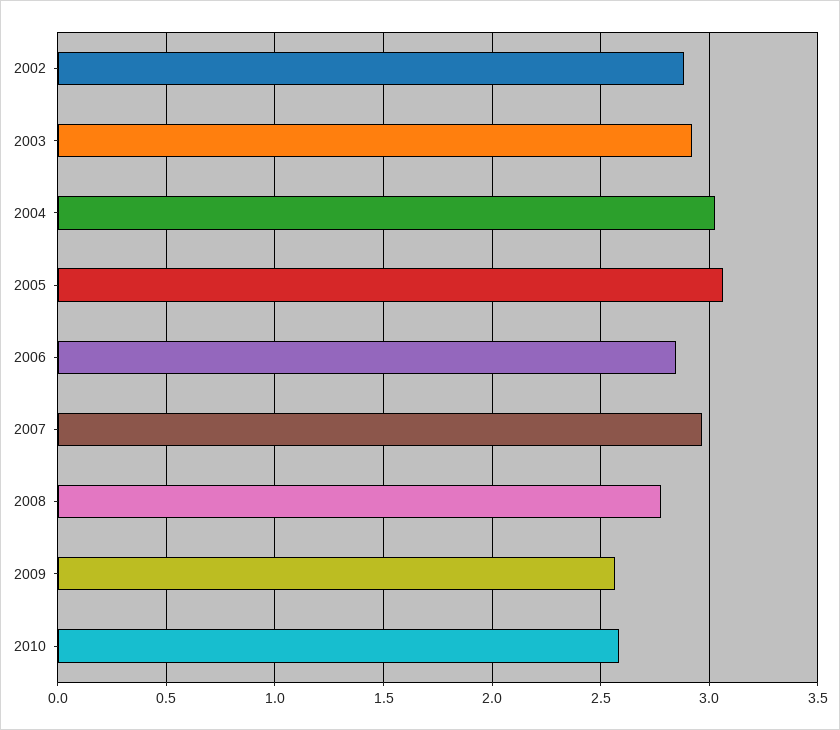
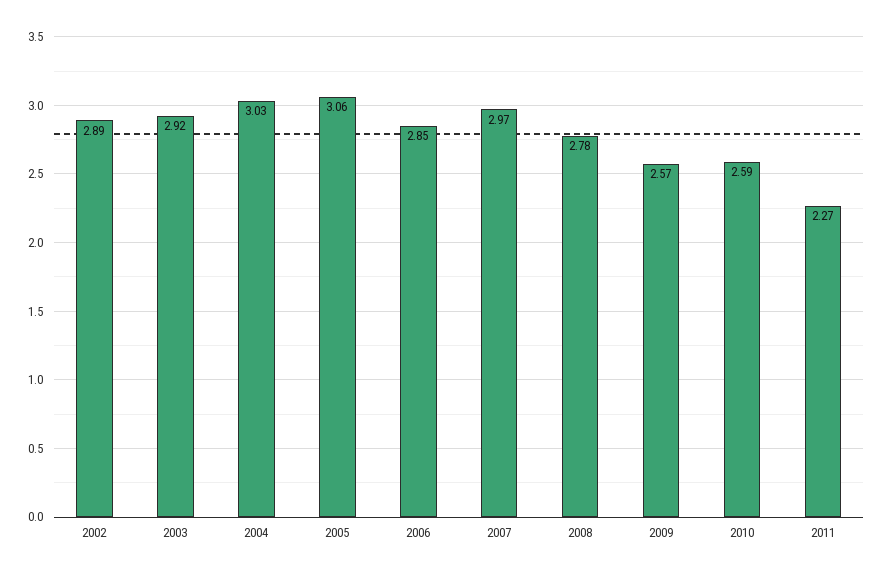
2011: none -> 2.27

